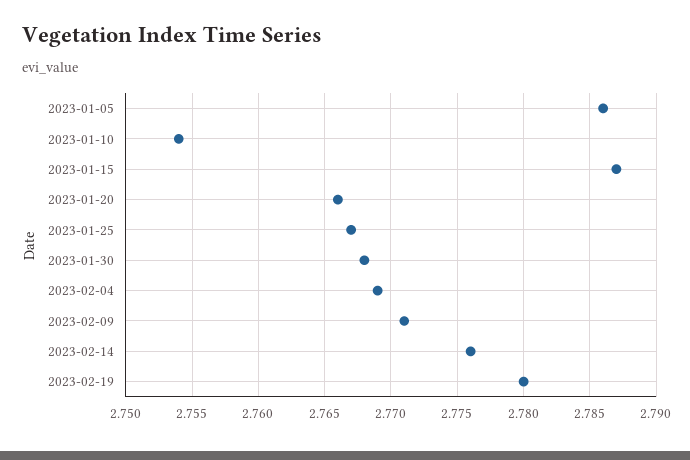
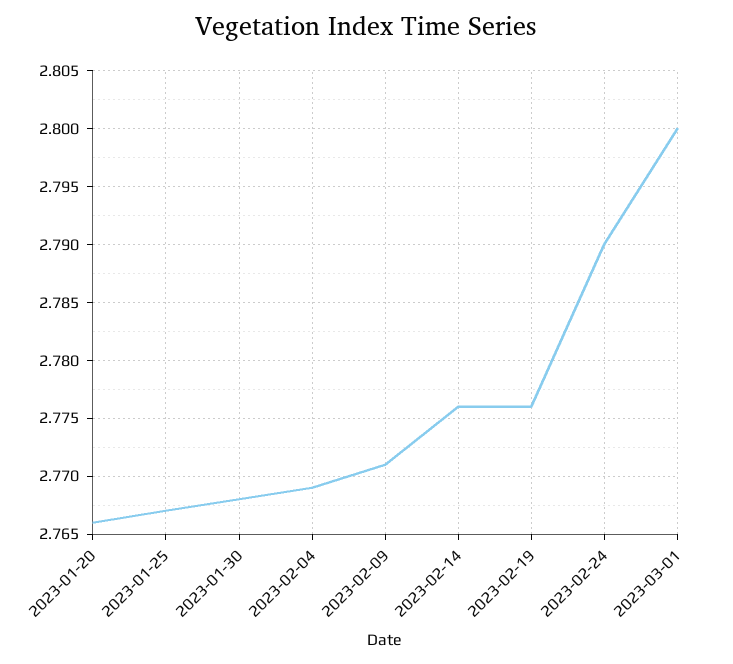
2023-01-05: 2.786 -> none
2023-01-10: 2.754 -> none
2023-01-15: 2.787 -> none
2023-02-19: 2.78 -> 2.776
2023-02-24: none -> 2.79
2023-03-01: none -> 2.8

